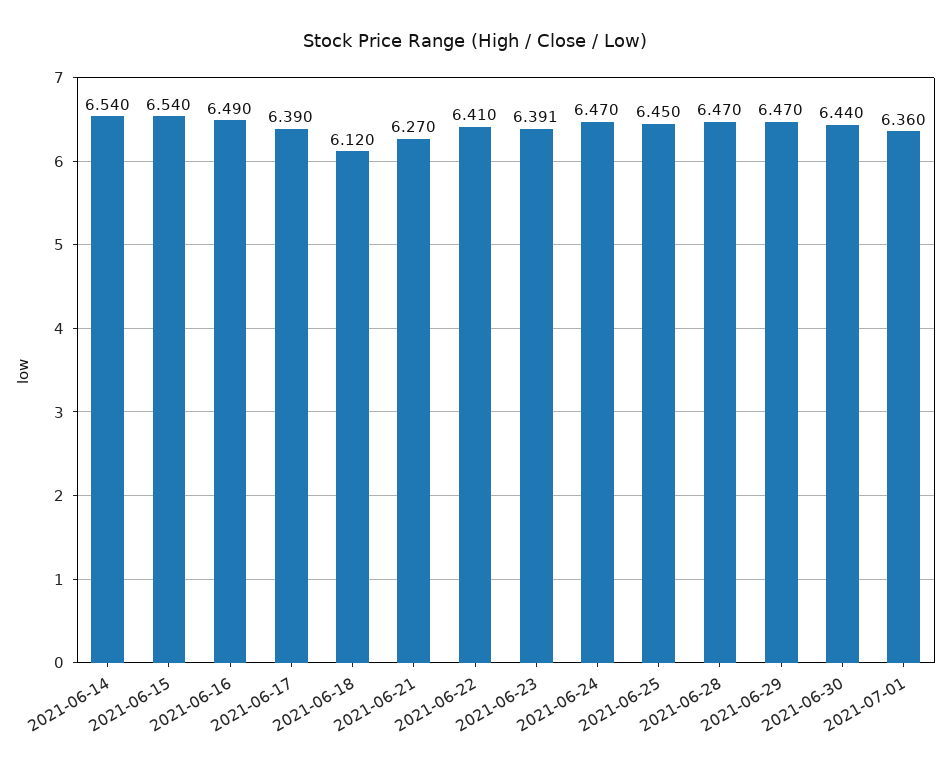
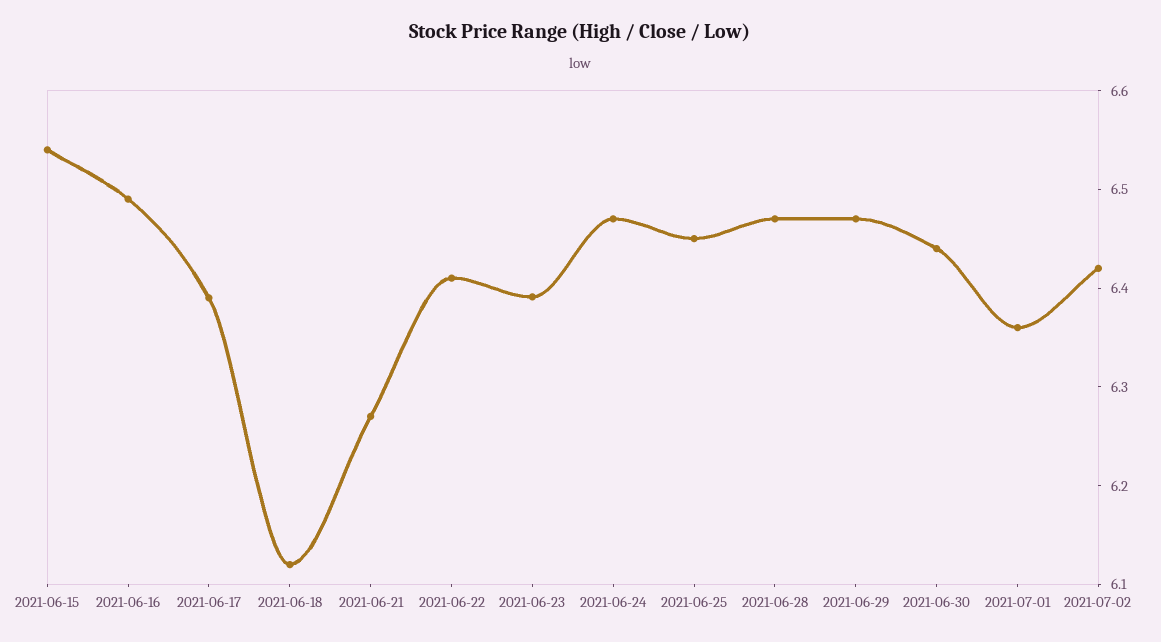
2021-06-14: 6.54 -> none
2021-07-02: none -> 6.42

